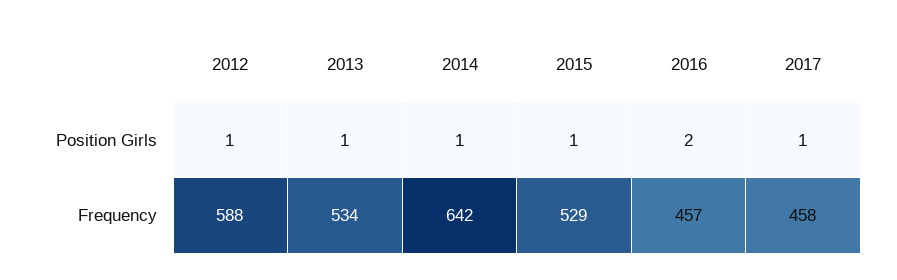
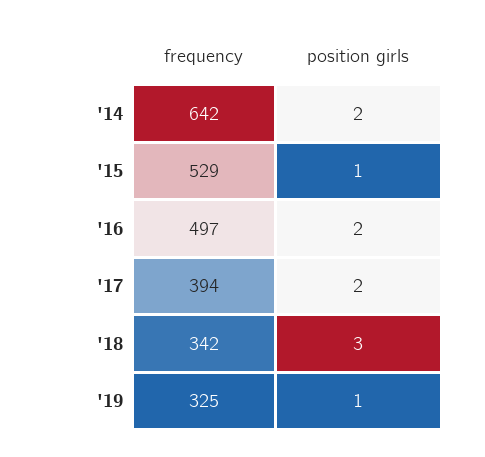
2012, Position Girls: 1 -> none
2013, Position Girls: 1 -> none
2014, Position Girls: 1 -> 2
2017, Position Girls: 1 -> 2
2012, Frequency: 588 -> none
2013, Frequency: 534 -> none
2016, Frequency: 457 -> 497
2017, Frequency: 458 -> 394
'18, Frequency: none -> 342
'18, Position Girls: none -> 3
'19, Frequency: none -> 325
'19, Position Girls: none -> 1

